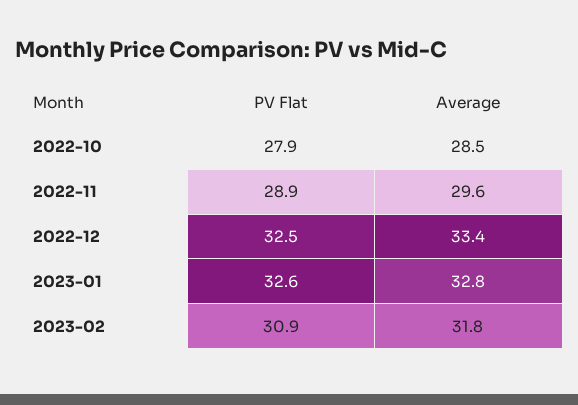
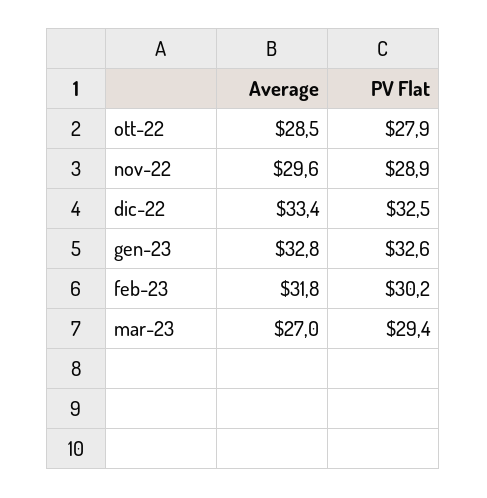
PV Flat, 2023-02: 30.9 -> 30.2
Average, mar-23: none -> 27
PV Flat, mar-23: none -> 29.4

